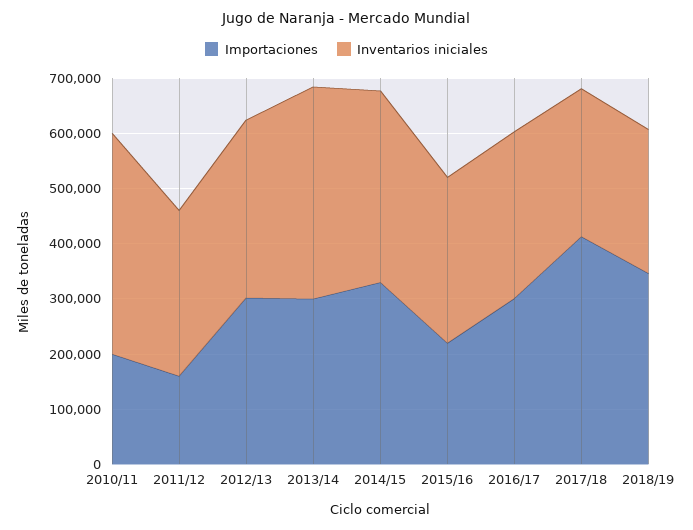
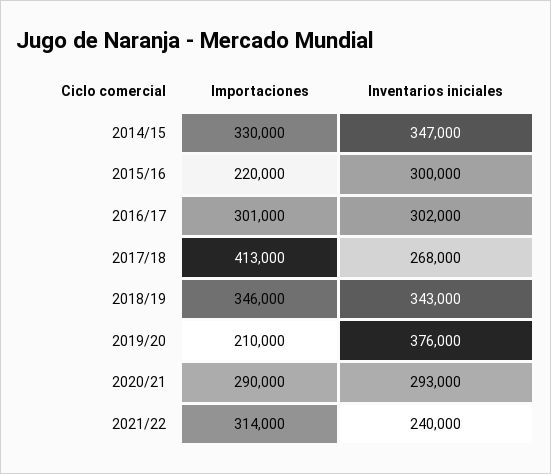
Importaciones, 2010/11: 200000 -> none
Inventarios iniciales, 2010/11: 400000 -> none
Importaciones, 2011/12: 160000 -> none
Inventarios iniciales, 2011/12: 300000 -> none
Importaciones, 2012/13: 300000 -> none
Inventarios iniciales, 2012/13: 320000 -> none
Importaciones, 2013/14: 300000 -> none
Inventarios iniciales, 2013/14: 380000 -> none
Inventarios iniciales, 2018/19: 260000 -> 343000
Importaciones, 2019/20: none -> 210000
Inventarios iniciales, 2019/20: none -> 376000
Importaciones, 2020/21: none -> 290000
Inventarios iniciales, 2020/21: none -> 293000
Importaciones, 2021/22: none -> 314000
Inventarios iniciales, 2021/22: none -> 240000

